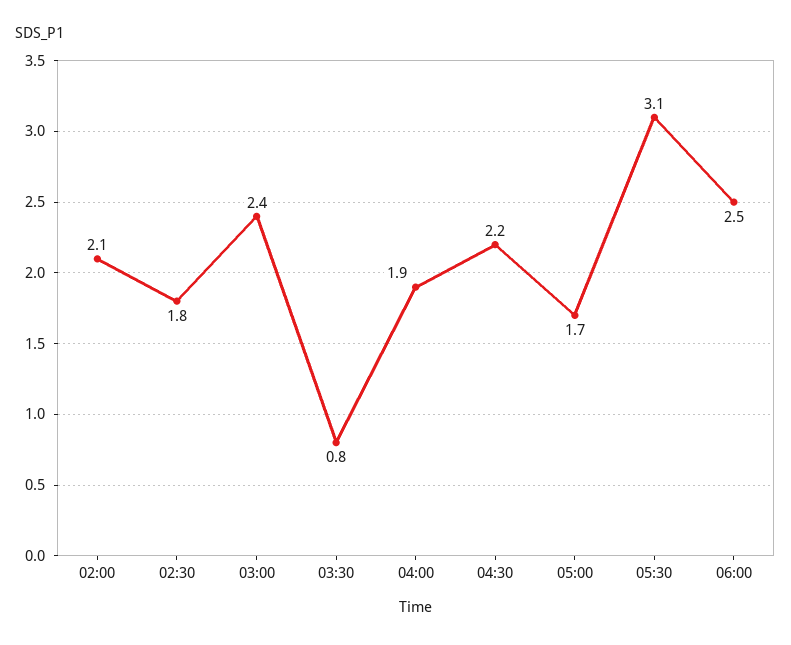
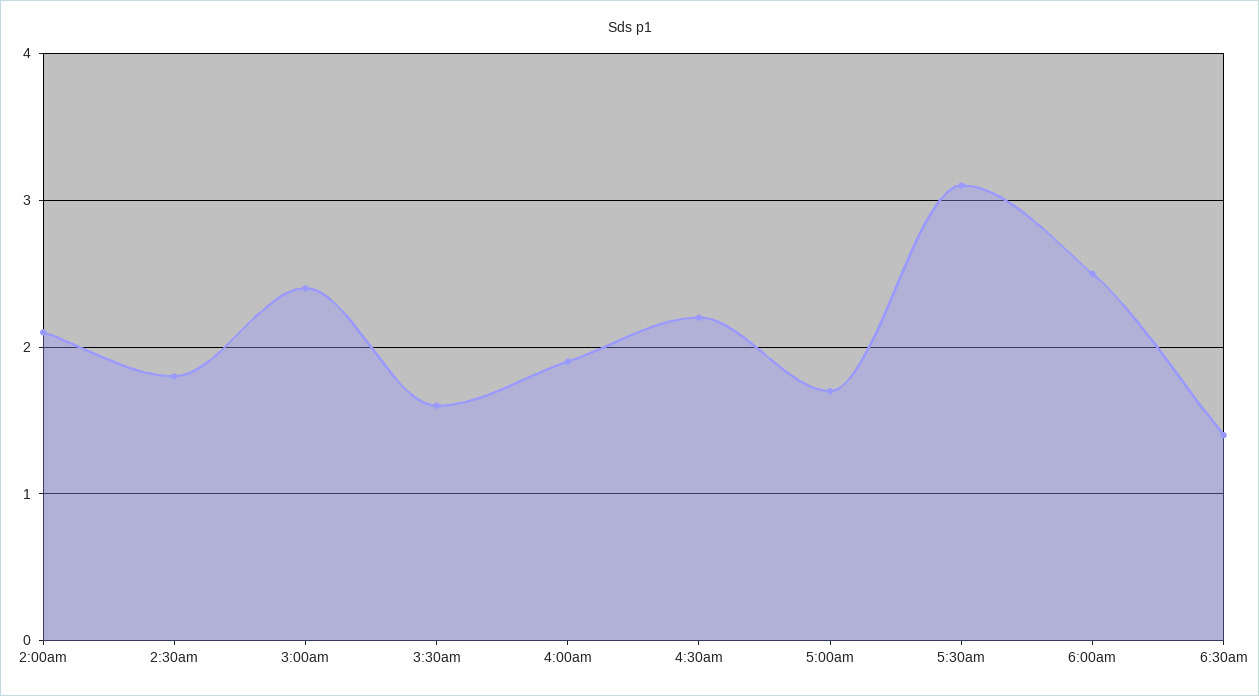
03:30: 0.8 -> 1.6
6:30am: none -> 1.4

